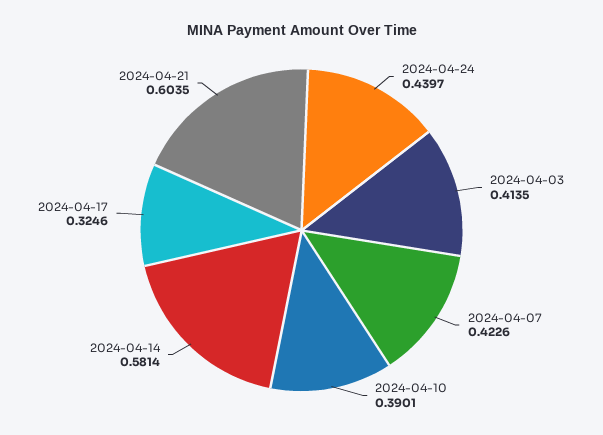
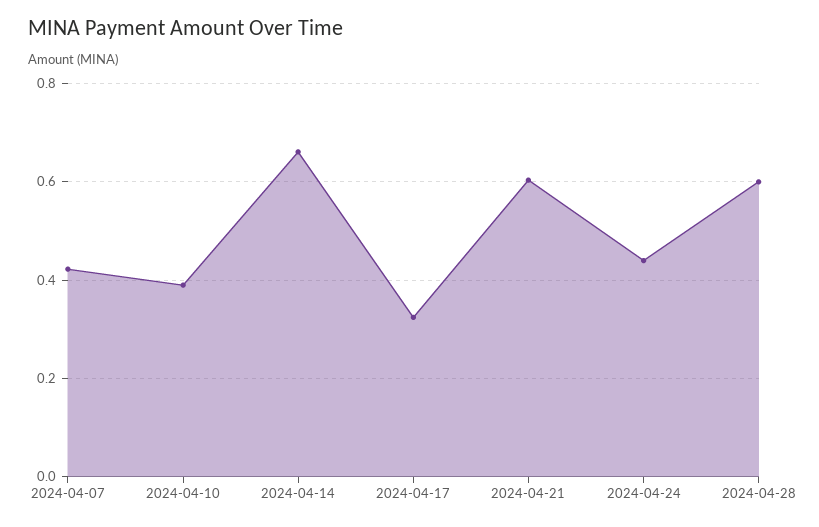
2024-04-03: 0.4135 -> none
2024-04-14: 0.5814 -> 0.66
2024-04-28: none -> 0.6

